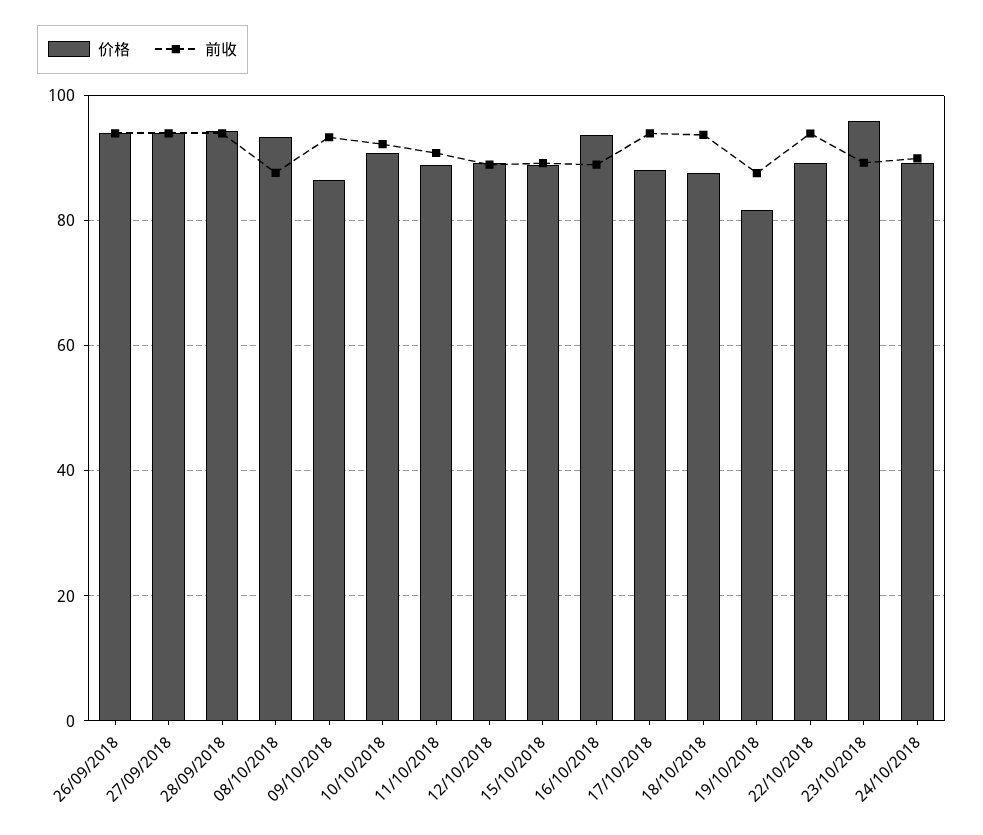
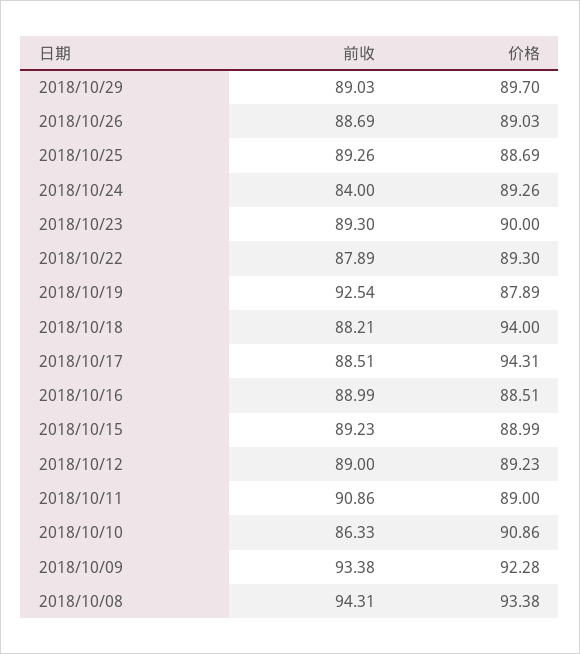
价格, 26/09/2018: 94 -> none
前收, 26/09/2018: 94 -> none
价格, 27/09/2018: 94 -> none
前收, 27/09/2018: 94 -> none
价格, 28/09/2018: 94 -> none
前收, 28/09/2018: 94 -> none
前收, 08/10/2018: 88 -> 94.31
价格, 09/10/2018: 86 -> 92.28
前收, 10/10/2018: 92 -> 86.33
价格, 16/10/2018: 94 -> 88.51
价格, 17/10/2018: 88 -> 94.31
前收, 17/10/2018: 94 -> 88.51
价格, 18/10/2018: 88 -> 94
前收, 18/10/2018: 94 -> 88.21
价格, 19/10/2018: 82 -> 87.89
前收, 19/10/2018: 88 -> 92.54
前收, 22/10/2018: 94 -> 87.89
价格, 23/10/2018: 96 -> 90
前收, 24/10/2018: 90 -> 84
前收, 2018/10/29: none -> 89.03
价格, 2018/10/29: none -> 89.7
前收, 2018/10/26: none -> 88.69
价格, 2018/10/26: none -> 89.03
前收, 2018/10/25: none -> 89.26
价格, 2018/10/25: none -> 88.69

